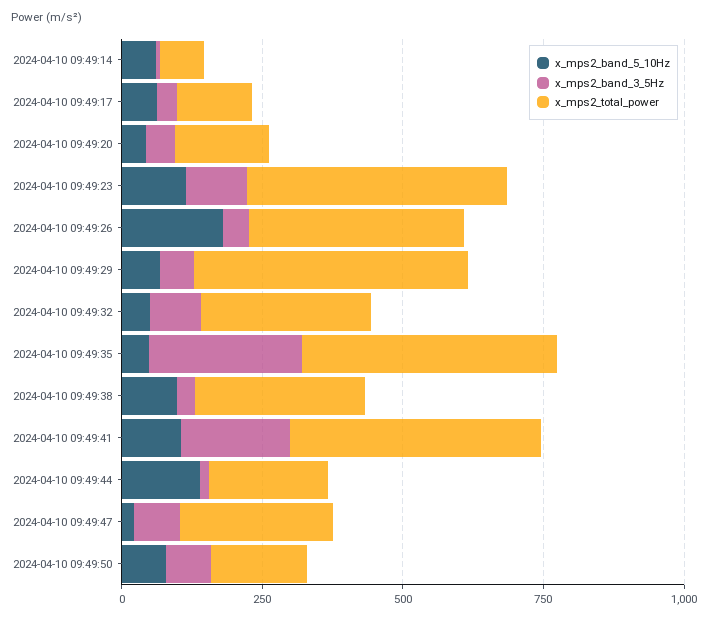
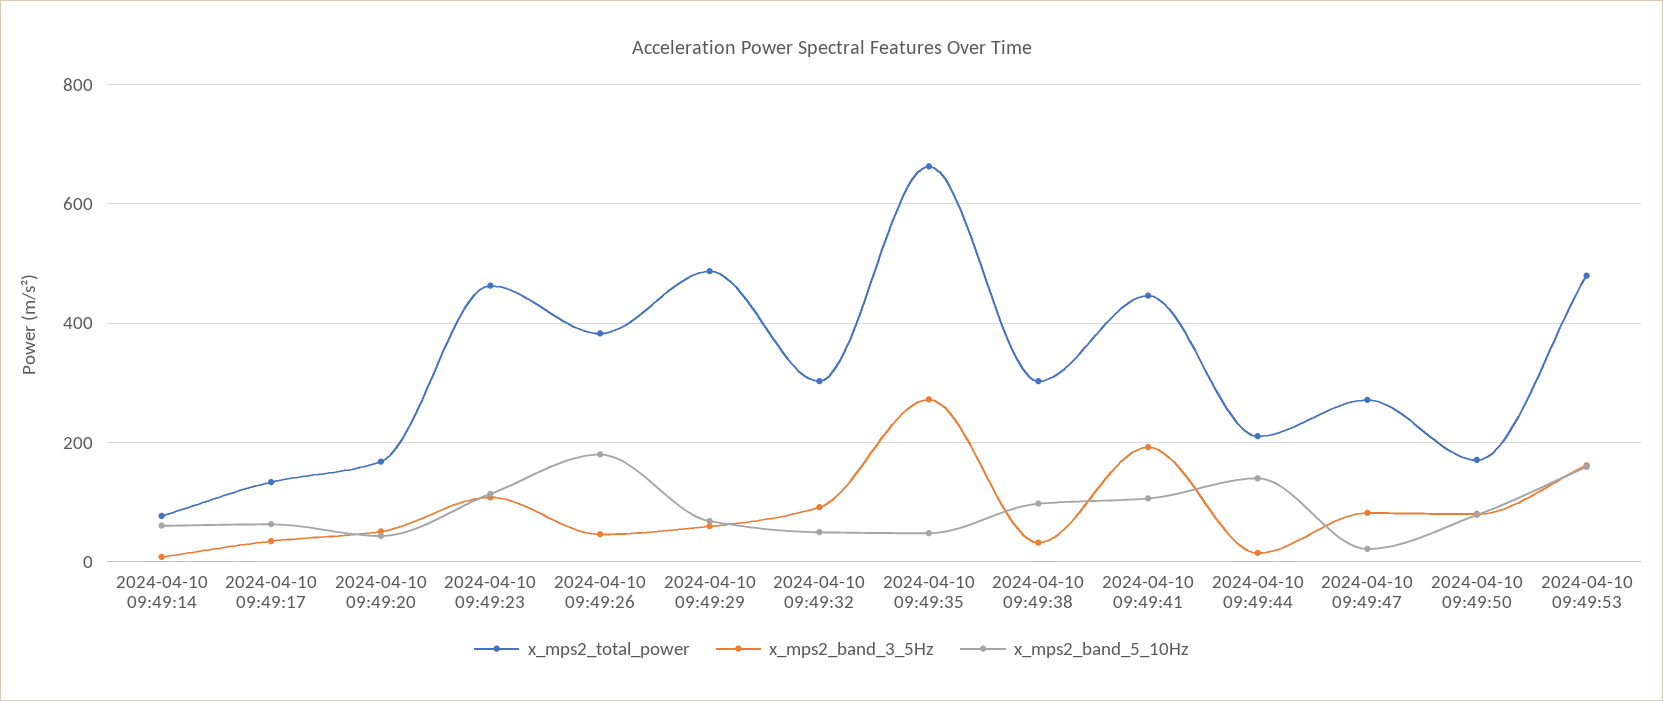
x_mps2_total_power, 2024-04-10 09:49:35: 450 -> 660
x_mps2_total_power, 2024-04-10 09:49:53: none -> 480
x_mps2_band_3_5Hz, 2024-04-10 09:49:53: none -> 160
x_mps2_band_5_10Hz, 2024-04-10 09:49:53: none -> 160

